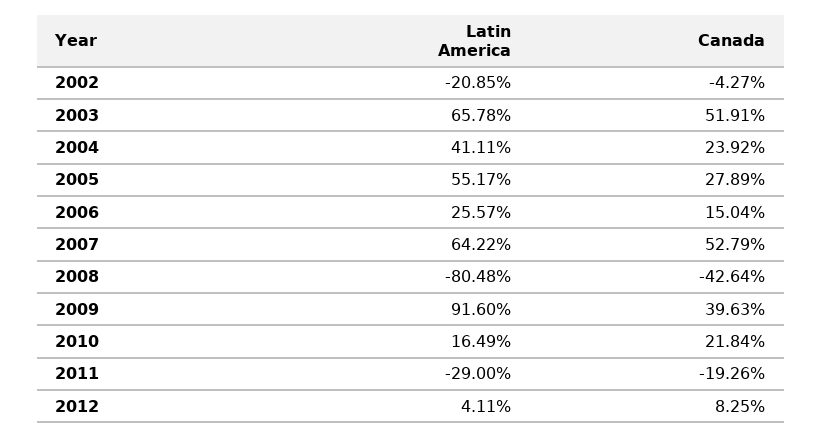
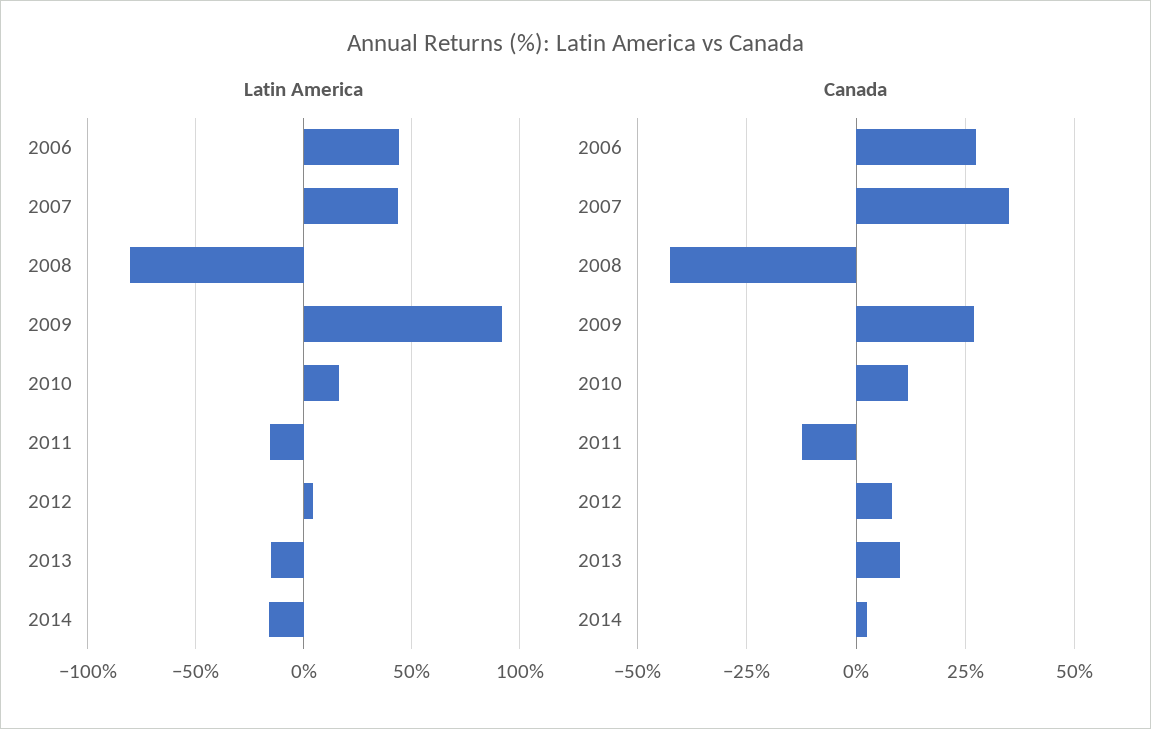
Latin America, 2002: -20.85 -> none
Canada, 2002: -4.27 -> none
Latin America, 2003: 65.78 -> none
Canada, 2003: 51.91 -> none
Latin America, 2004: 41.11 -> none
Canada, 2004: 23.92 -> none
Latin America, 2005: 55.17 -> none
Canada, 2005: 27.89 -> none
Latin America, 2006: 25.57 -> 45
Canada, 2006: 15.04 -> 27.5
Latin America, 2007: 64.22 -> 45
Canada, 2007: 52.79 -> 35
Canada, 2009: 39.63 -> 27.5
Canada, 2010: 21.84 -> 12.5
Latin America, 2011: -29 -> -15
Canada, 2011: -19.26 -> -12.5
Latin America, 2013: none -> -15
Latin America, 2014: none -> -15
Canada, 2013: none -> 10
Canada, 2014: none -> 2.5

